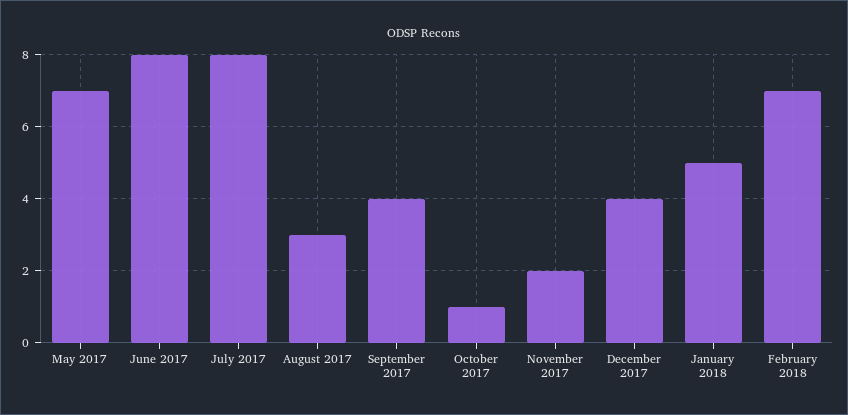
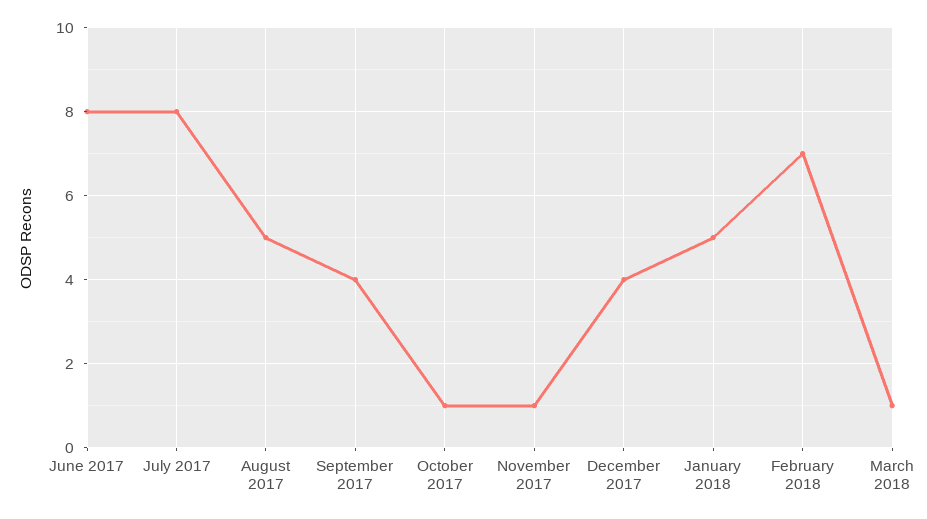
May 2017: 7 -> none
August 2017: 3 -> 5
November 2017: 2 -> 1
March 2018: none -> 1

